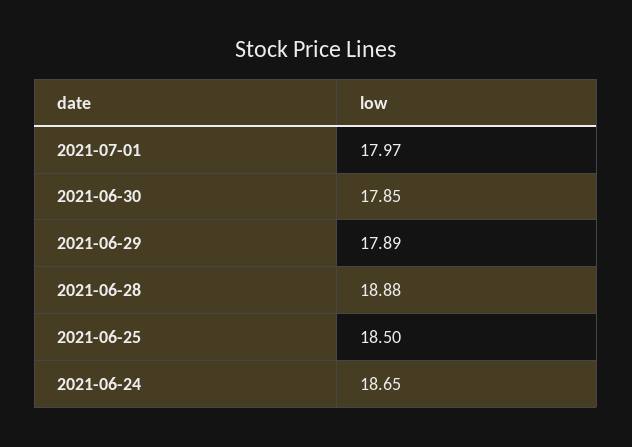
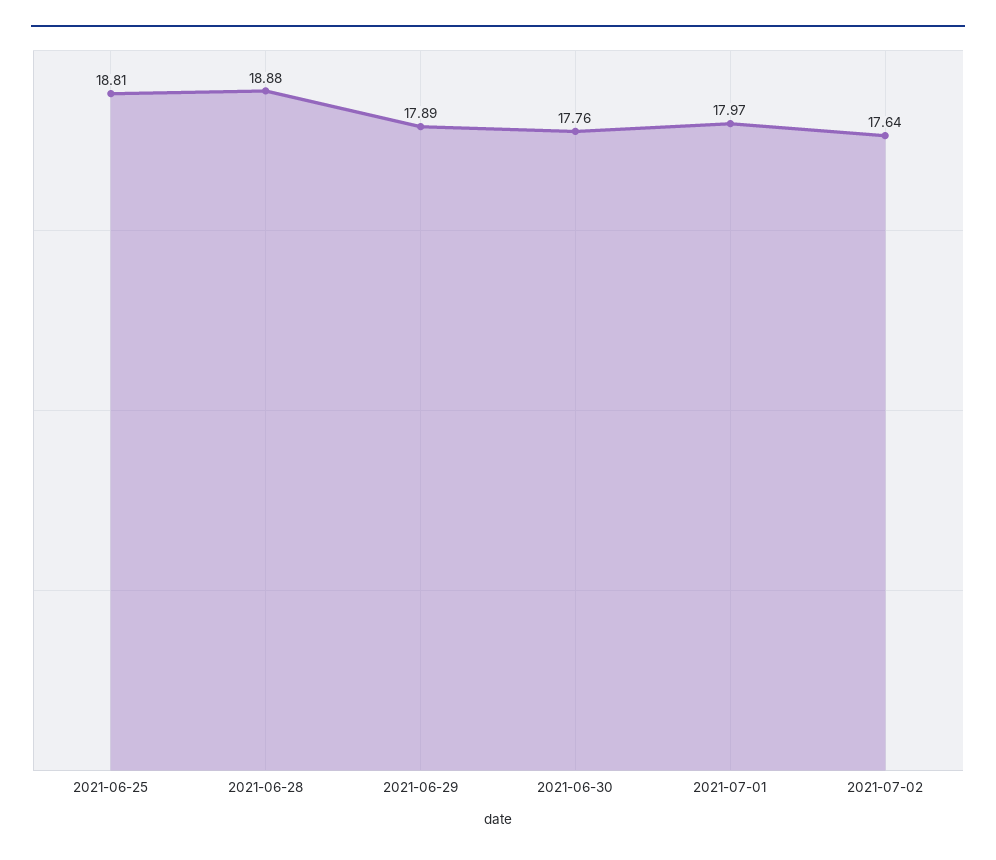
2021-06-30: 17.85 -> 17.76
2021-06-25: 18.5 -> 18.81
2021-06-24: 18.65 -> none
2021-07-02: none -> 17.64

